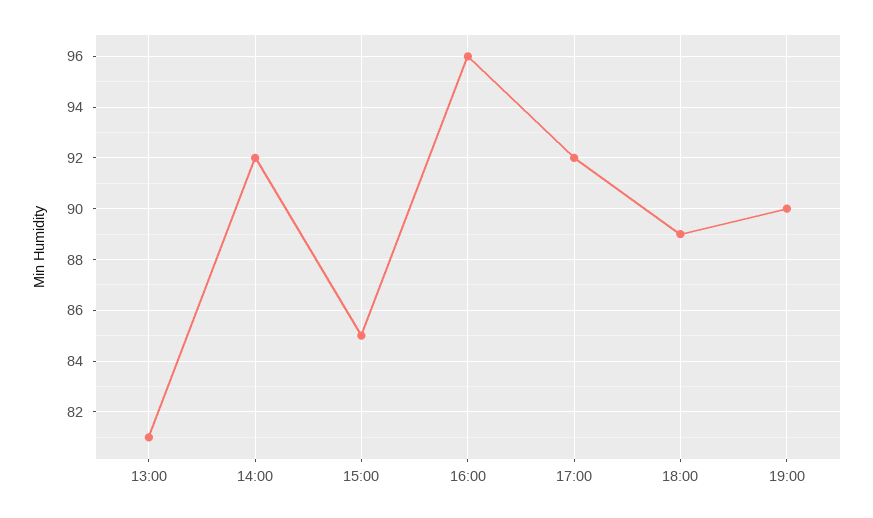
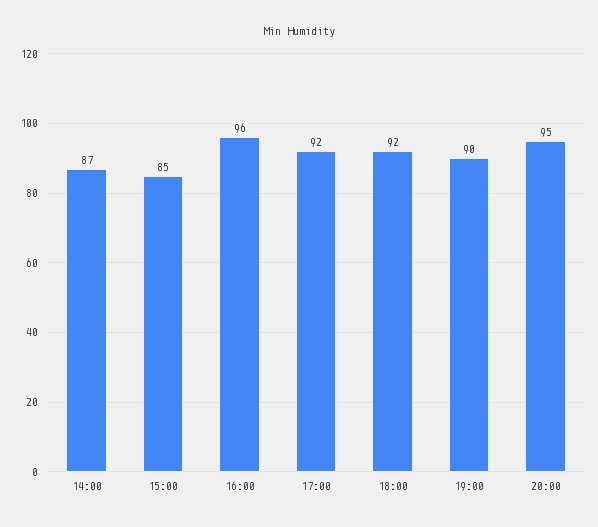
13:00: 81 -> none
14:00: 92 -> 87
18:00: 89 -> 92
20:00: none -> 95

